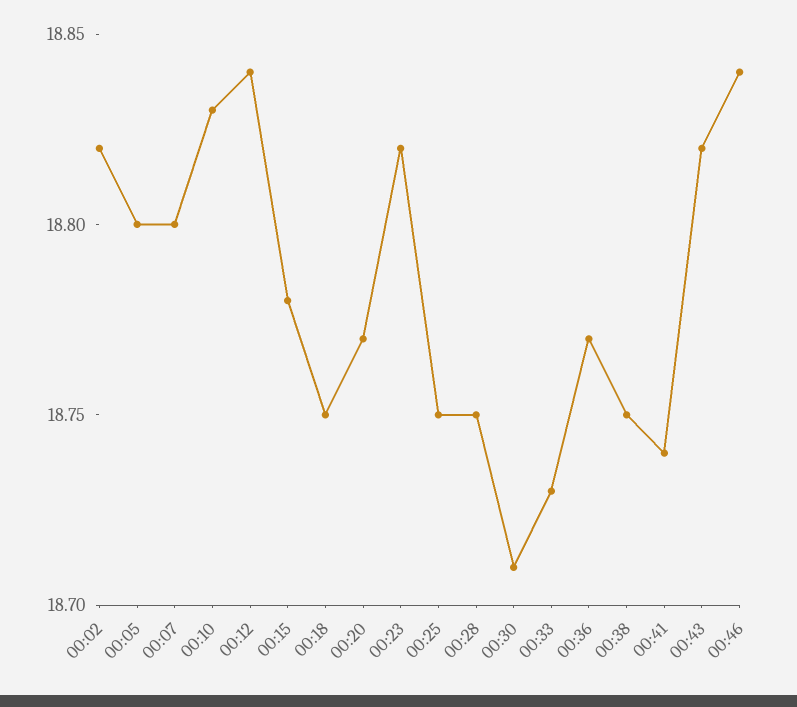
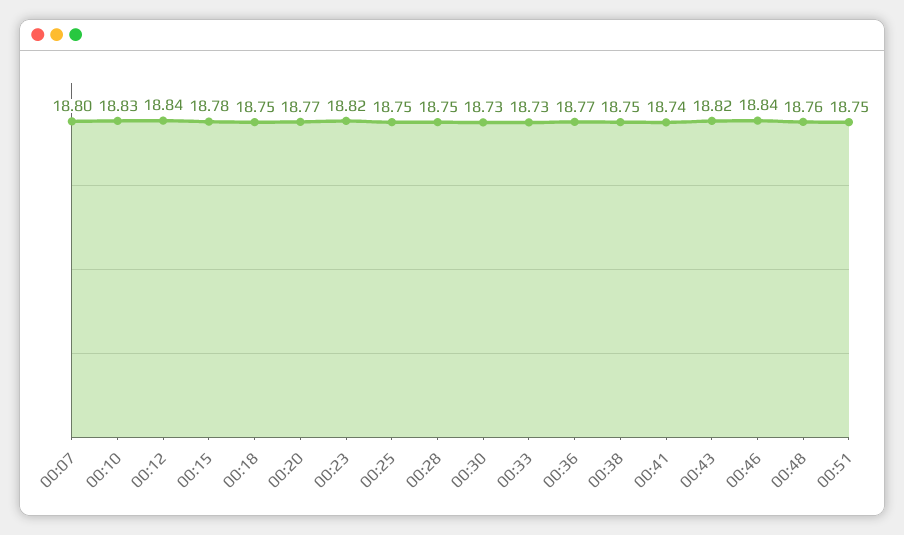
00:02: 18.82 -> none
00:05: 18.8 -> none
00:30: 18.71 -> 18.73
00:48: none -> 18.76
00:51: none -> 18.75

